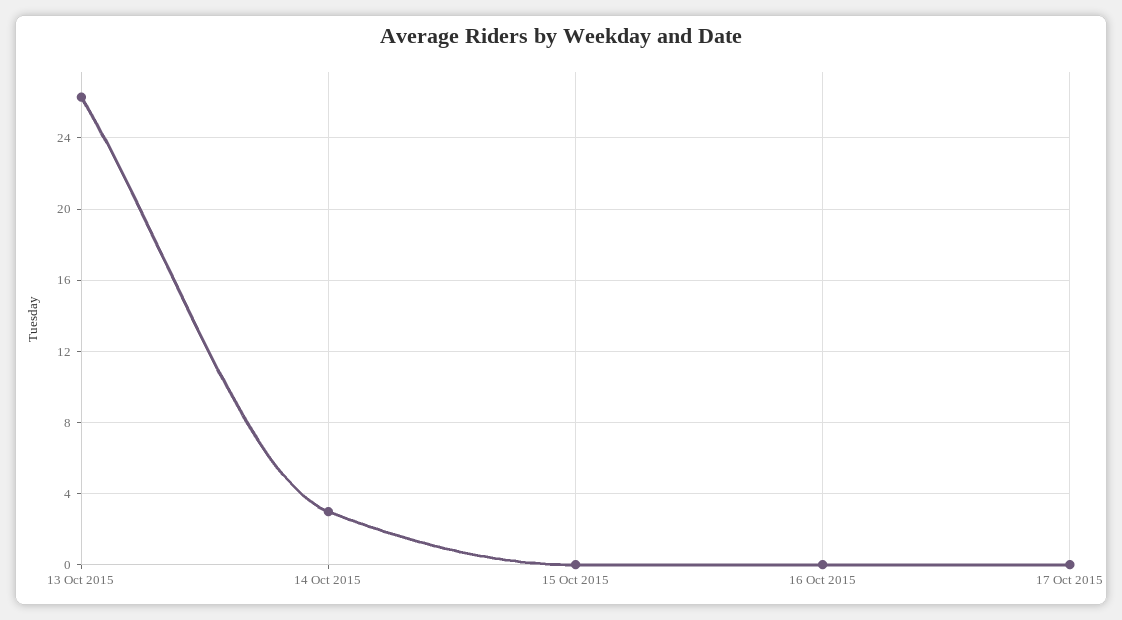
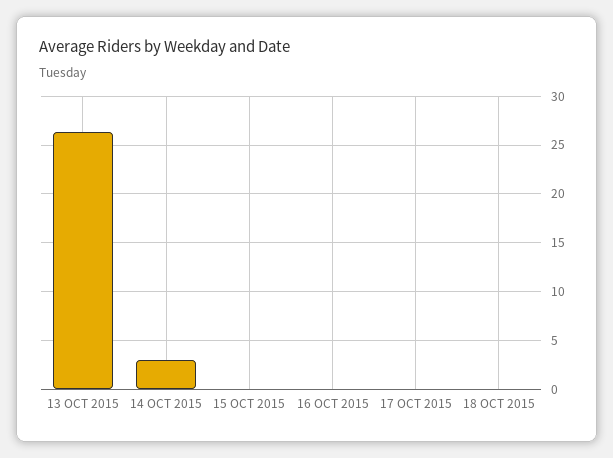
18 OCT 2015: none -> 0

